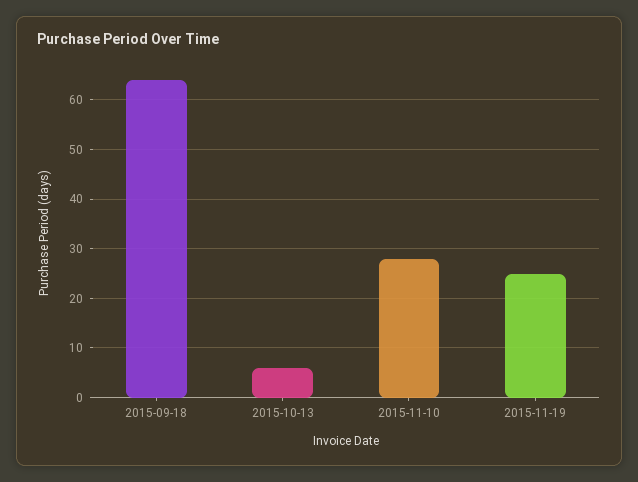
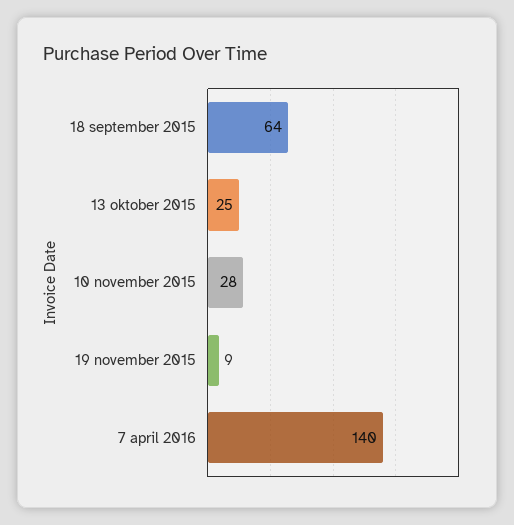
2015-10-13: 5 -> 25
2015-11-19: 25 -> 9
7 april 2016: none -> 140

